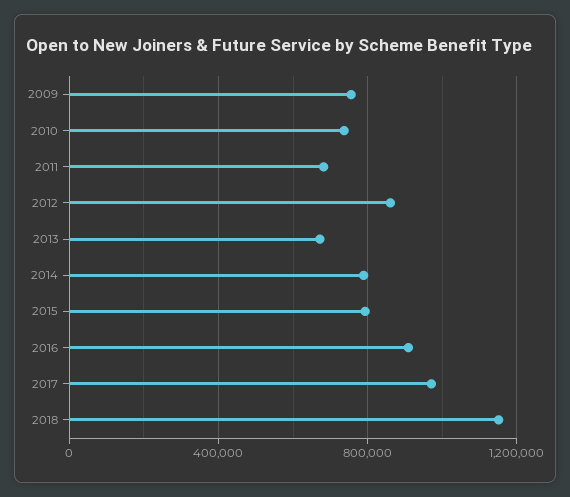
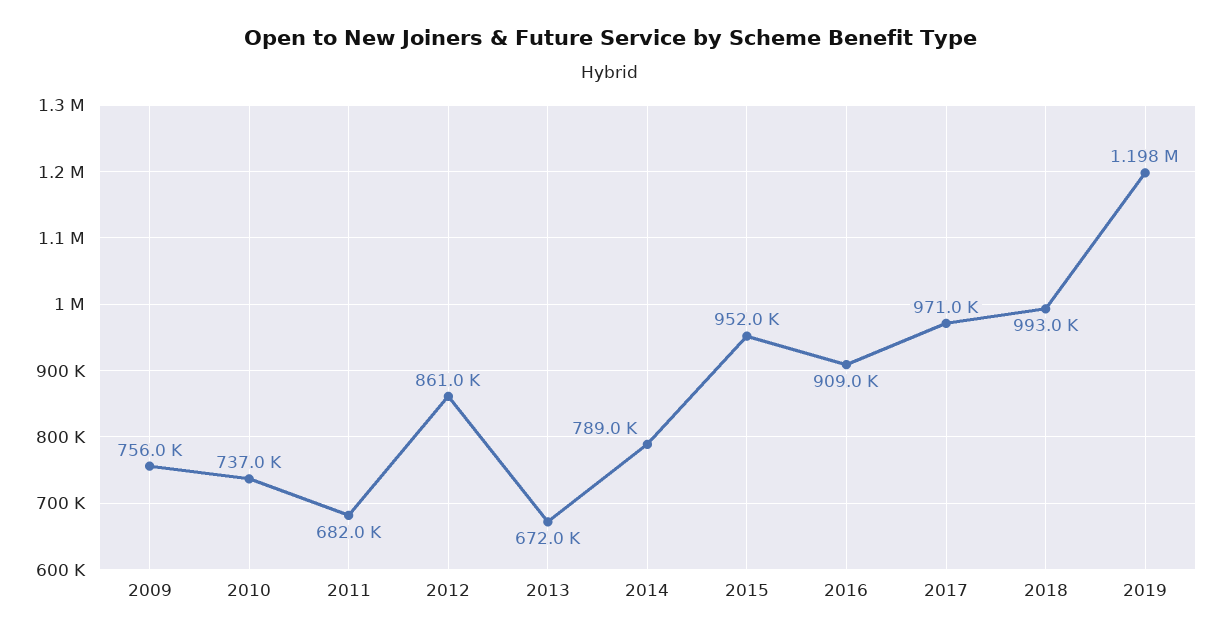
2015: 800000 -> 952000
2018: 1150000 -> 993000
2019: none -> 1198000

